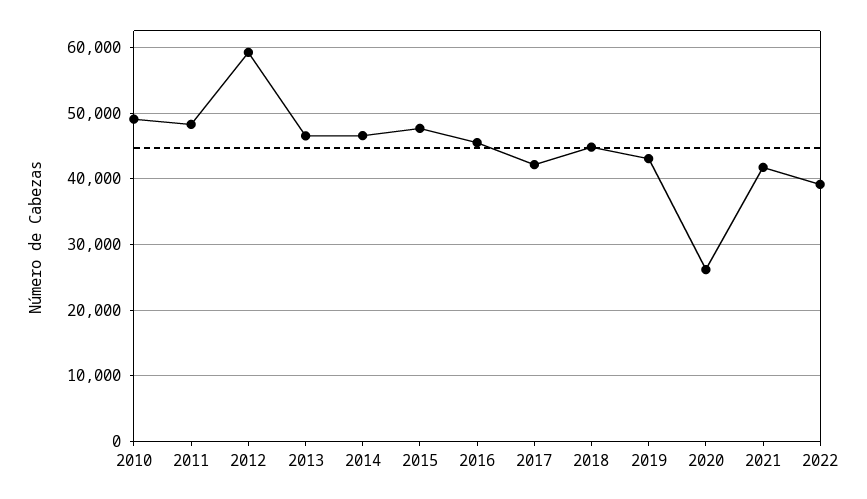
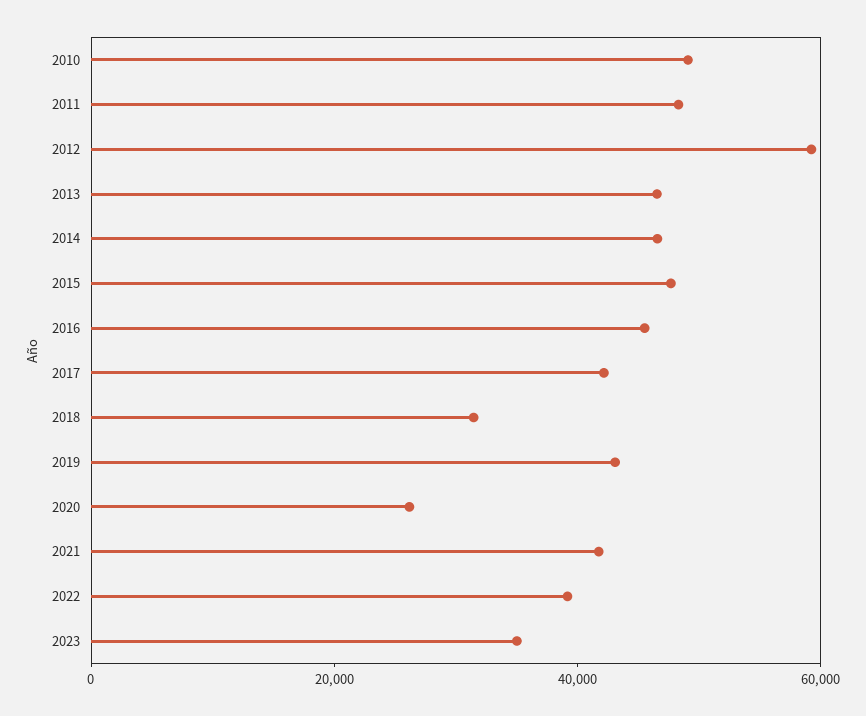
2018: 45000 -> 30000
2023: none -> 35000

